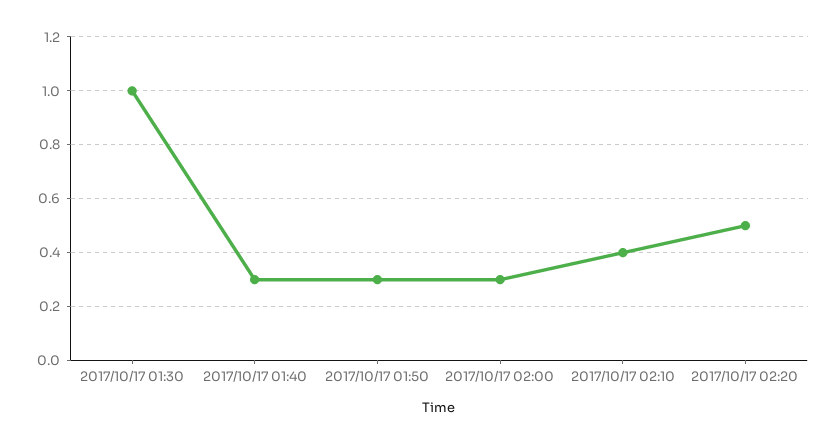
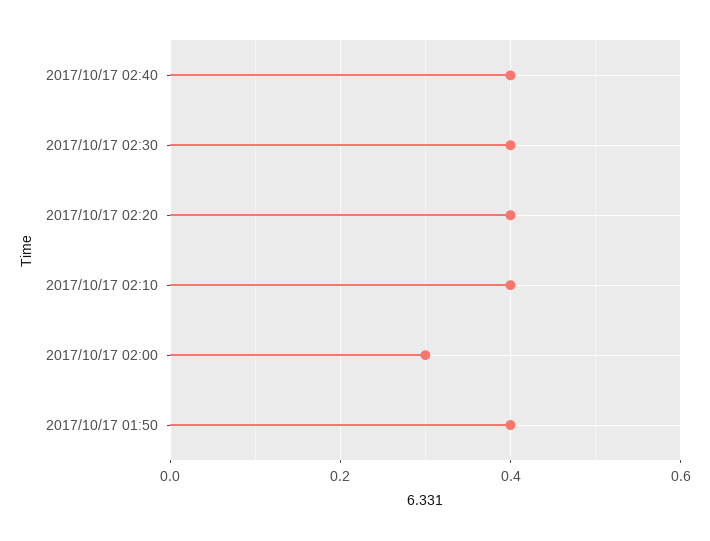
2017/10/17 01:30: 1 -> none
2017/10/17 01:40: 0.3 -> none
2017/10/17 01:50: 0.3 -> 0.4
2017/10/17 02:20: 0.5 -> 0.4
2017/10/17 02:40: none -> 0.4
2017/10/17 02:30: none -> 0.4

